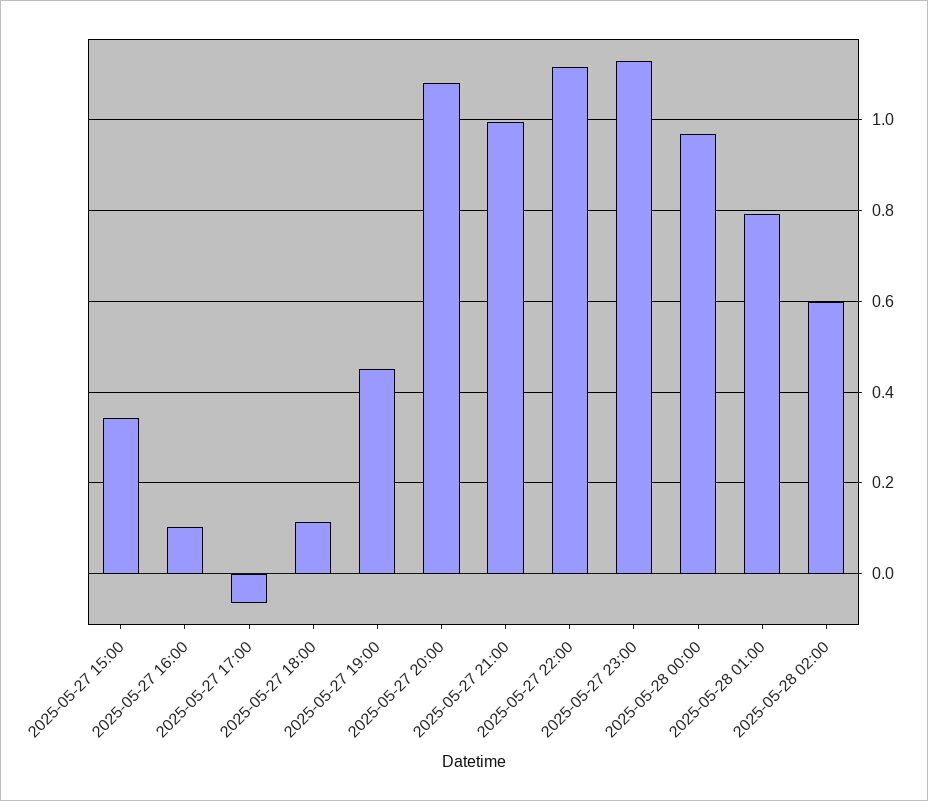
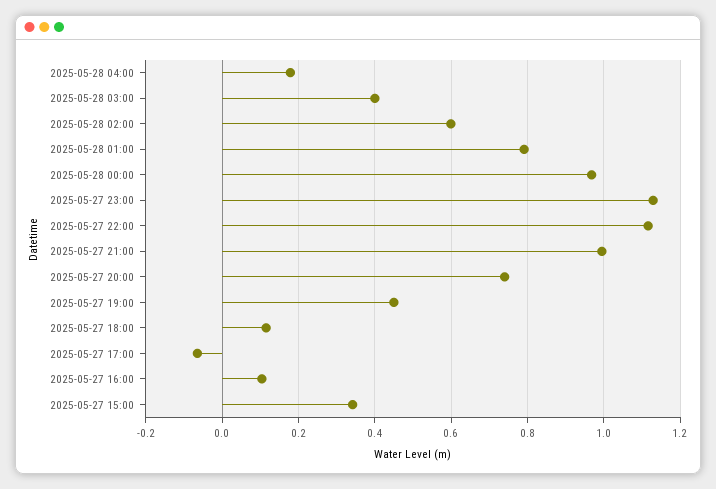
2025-05-27 20:00: 1.08 -> 0.74
2025-05-28 04:00: none -> 0.18
2025-05-28 03:00: none -> 0.4

